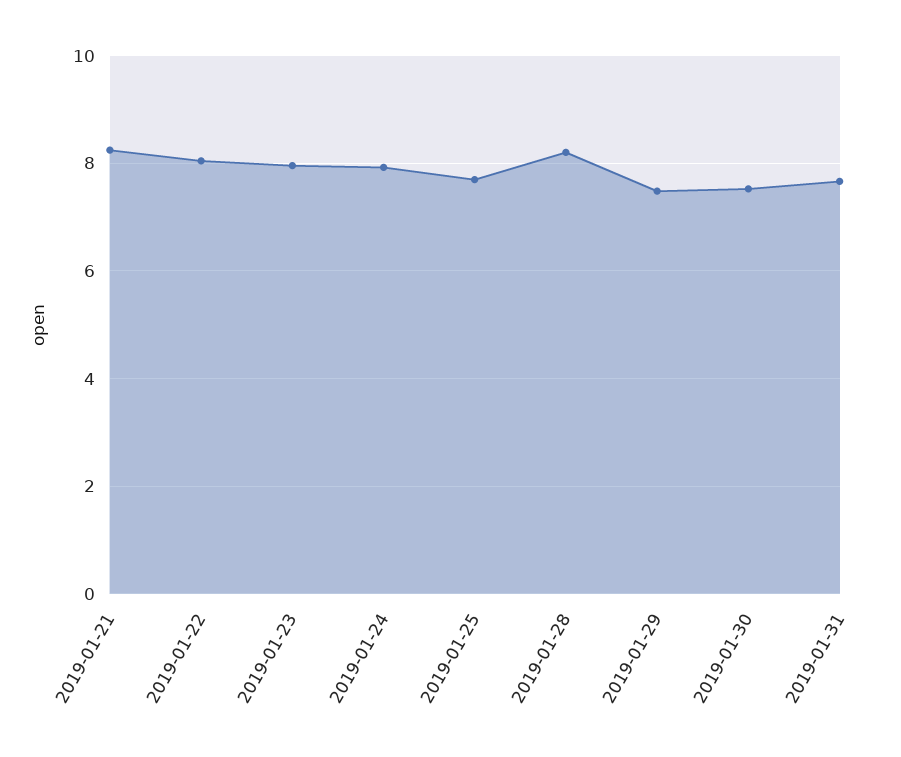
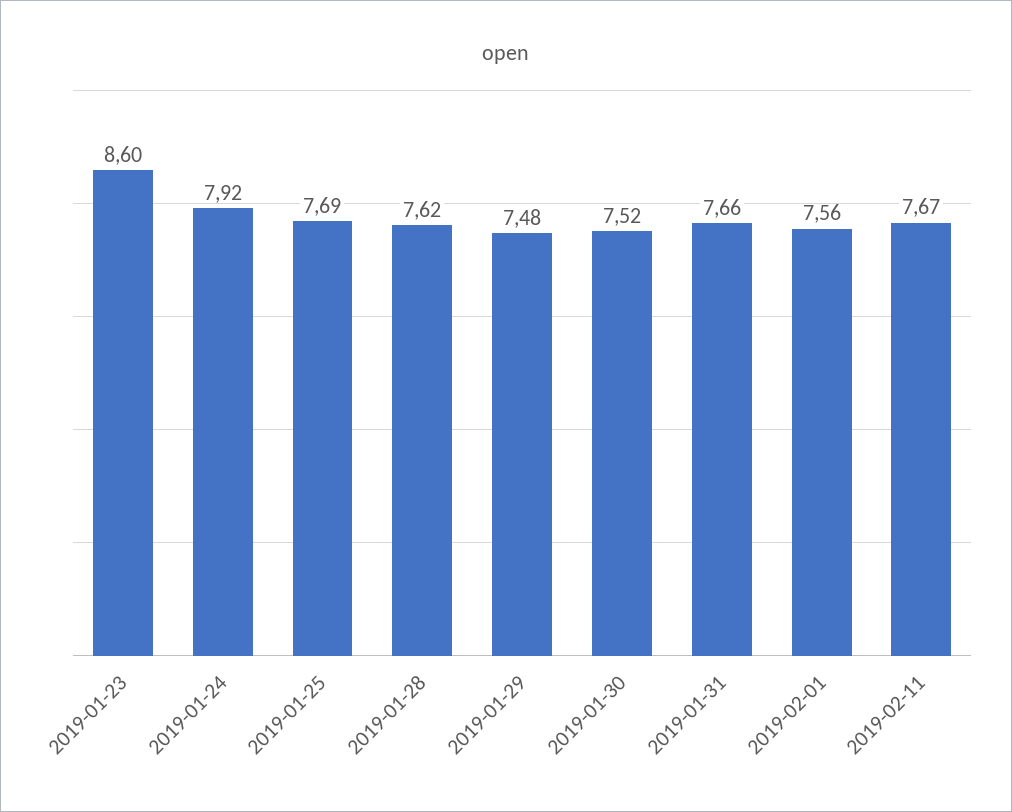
2019-01-21: 8.2 -> none
2019-01-22: 8 -> none
2019-01-23: 8 -> 8.6
2019-01-28: 8.2 -> 7.62
2019-02-01: none -> 7.56
2019-02-11: none -> 7.67

